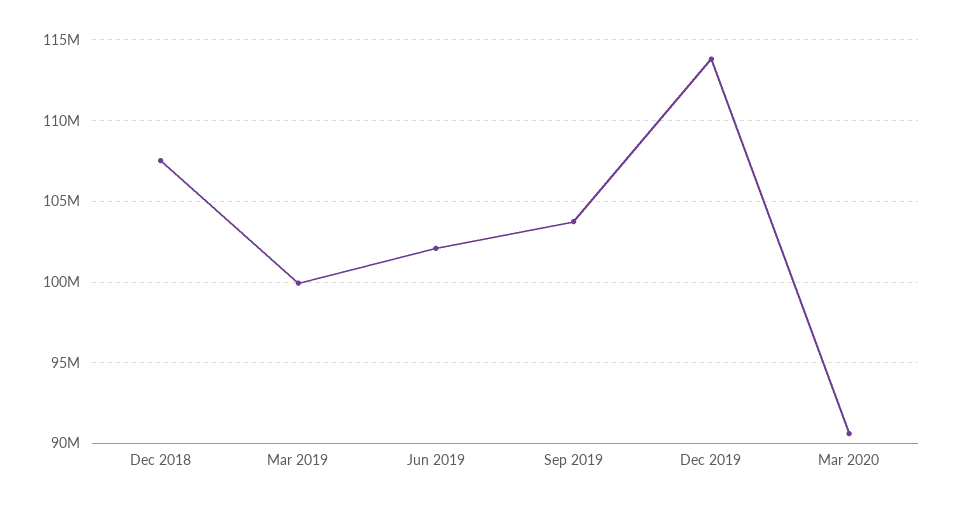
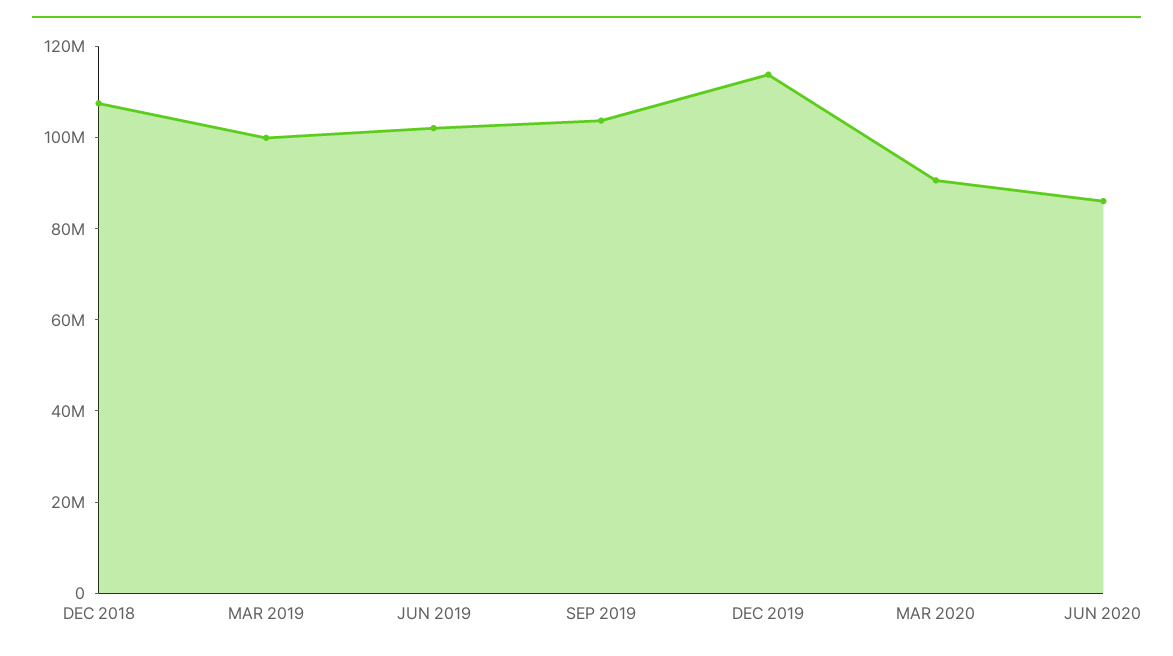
JUN 2020: none -> 85000000

